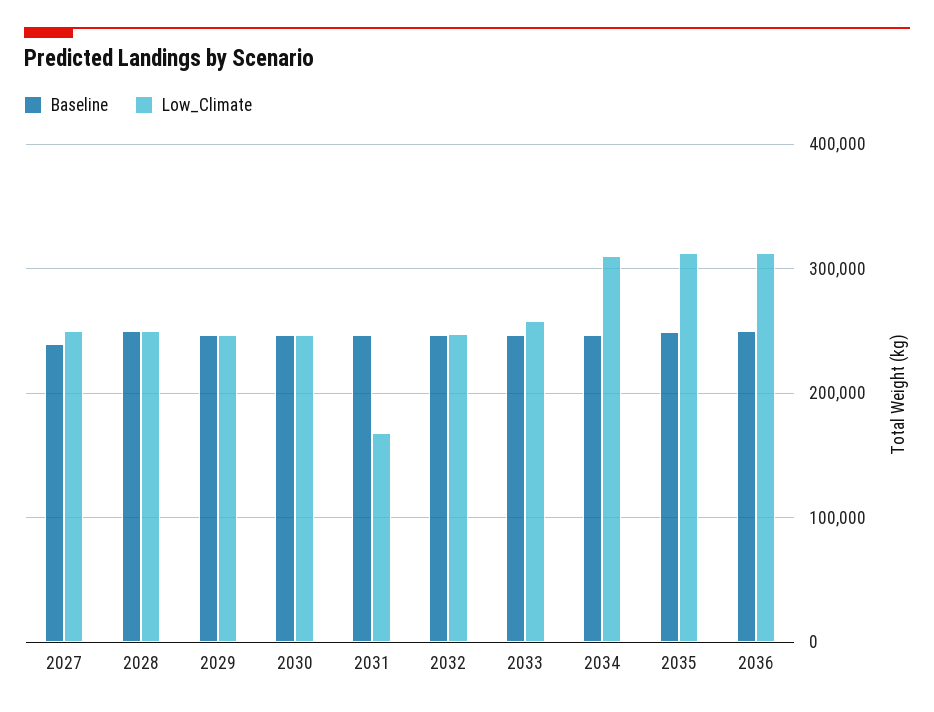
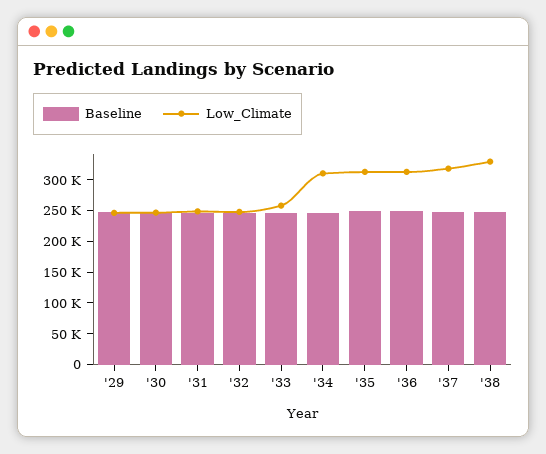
Baseline, 2027: 240000 -> none
Low_Climate, 2027: 250000 -> none
Baseline, 2028: 250000 -> none
Low_Climate, 2028: 250000 -> none
Low_Climate, 2031: 170000 -> 250000
Baseline, '37: none -> 250000
Low_Climate, '37: none -> 325000
Baseline, '38: none -> 250000
Low_Climate, '38: none -> 325000

